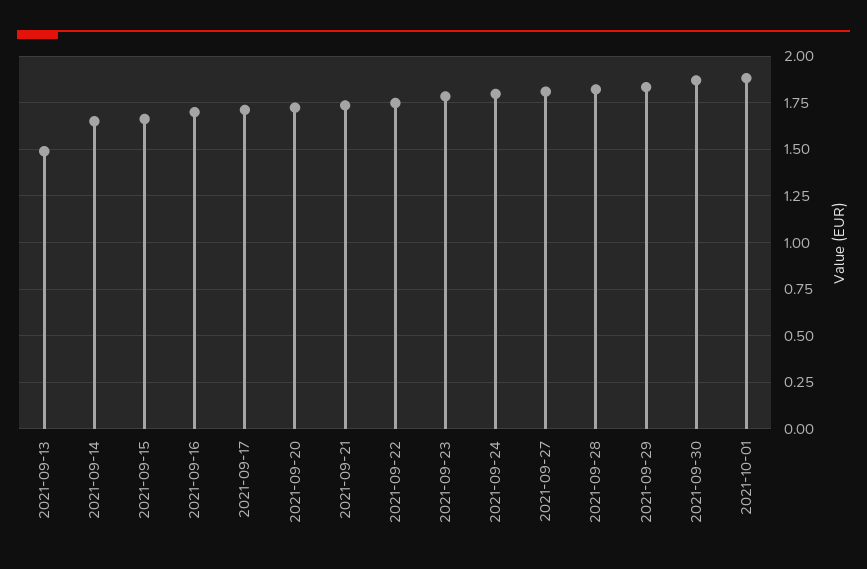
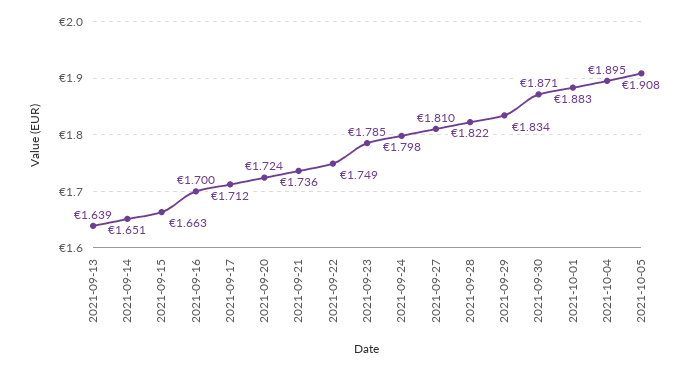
2021-09-13: 1.5 -> 1.639
2021-10-04: none -> 1.895
2021-10-05: none -> 1.908

